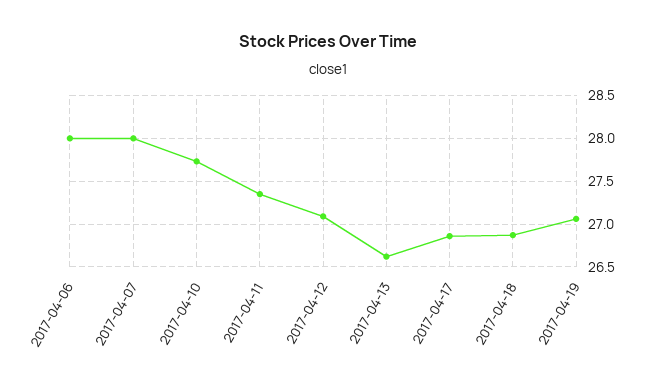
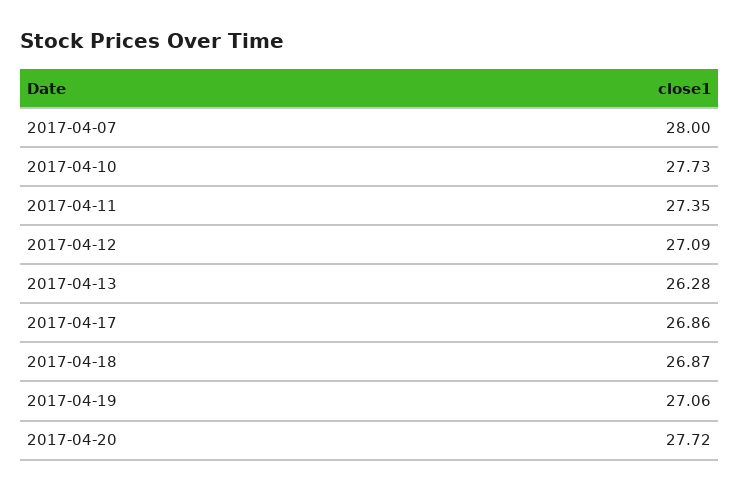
2017-04-06: 28 -> none
2017-04-13: 26.6 -> 26.28
2017-04-20: none -> 27.72

